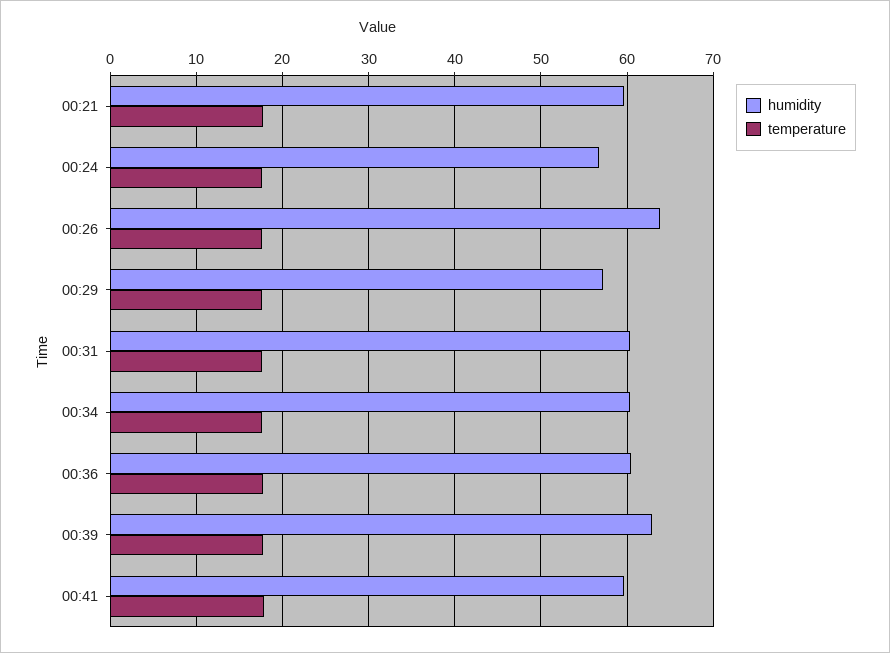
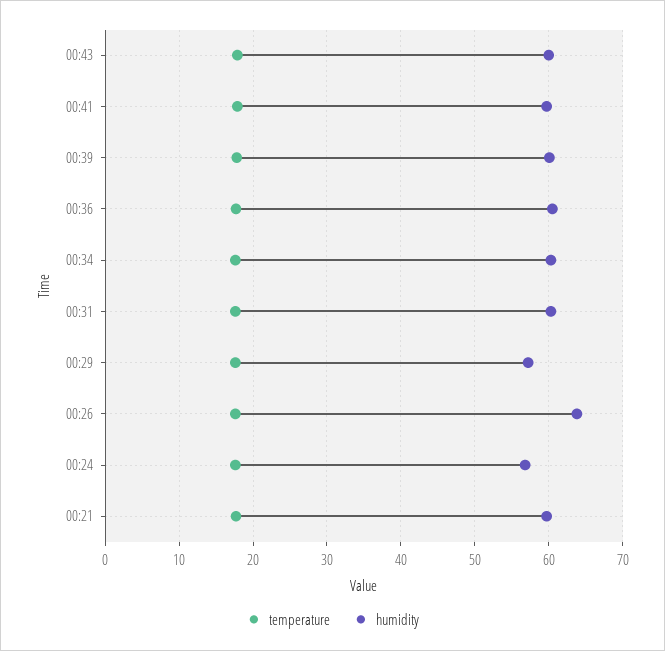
humidity, 00:39: 63 -> 60
temperature, 00:43: none -> 18
humidity, 00:43: none -> 60

